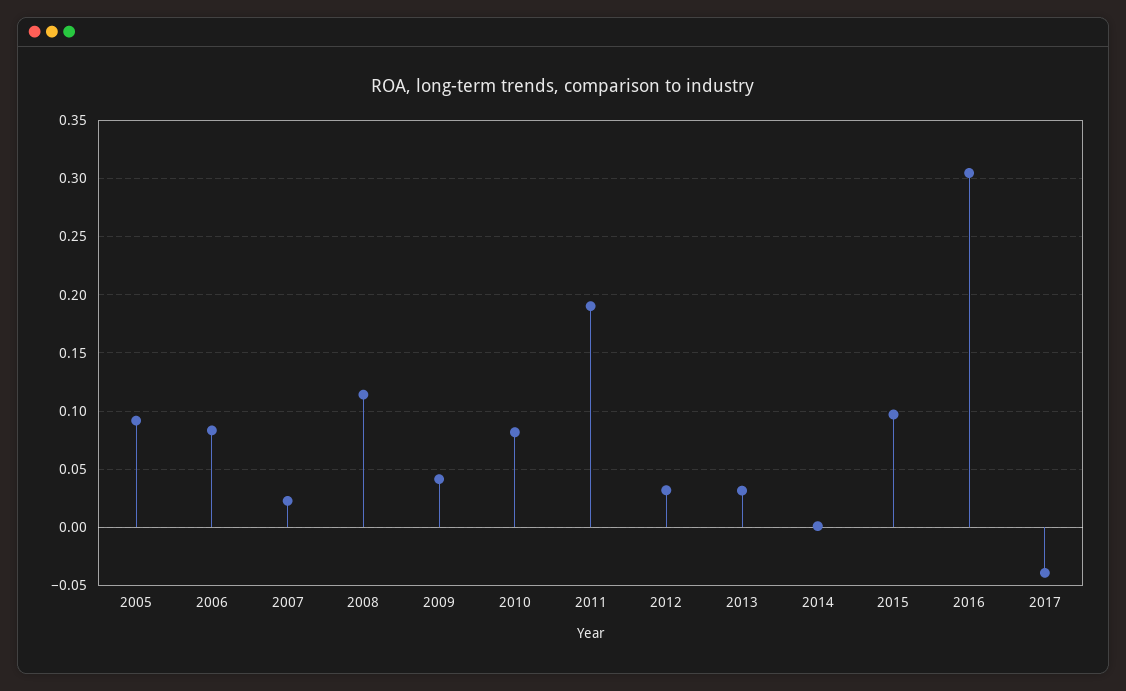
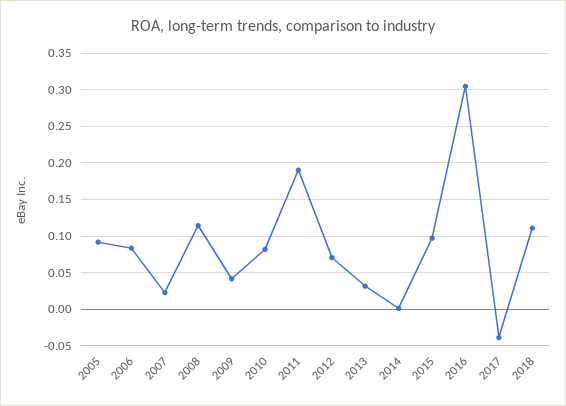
2012: 0.03 -> 0.07
2018: none -> 0.11

